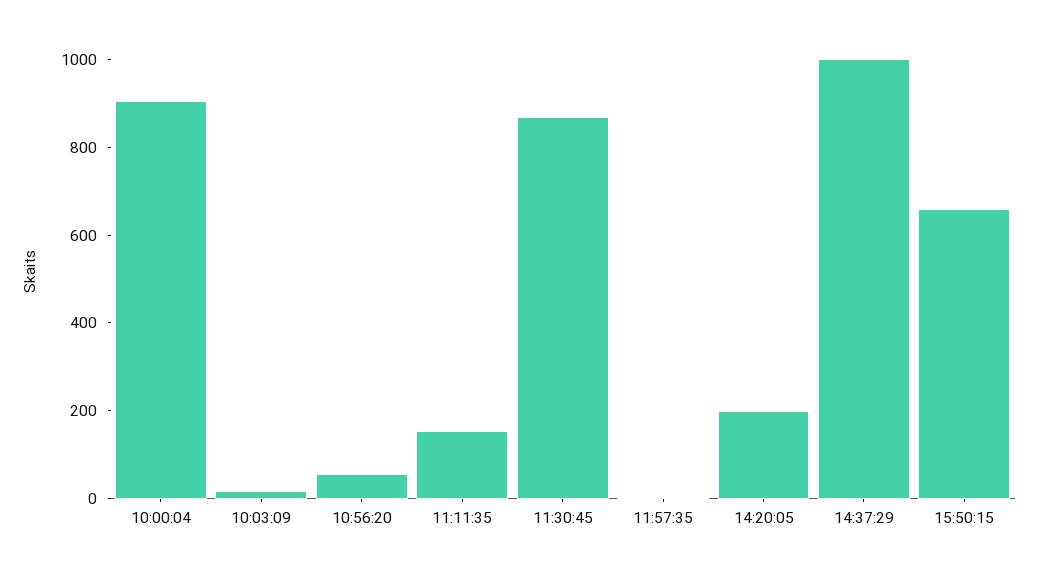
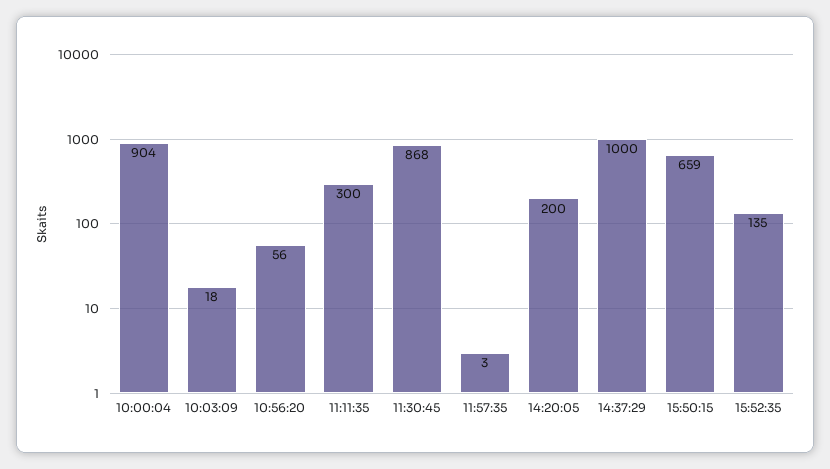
11:11:35: 150 -> 300
15:52:35: none -> 135

